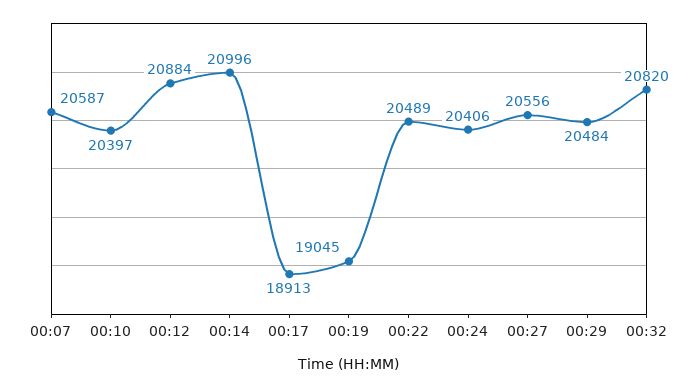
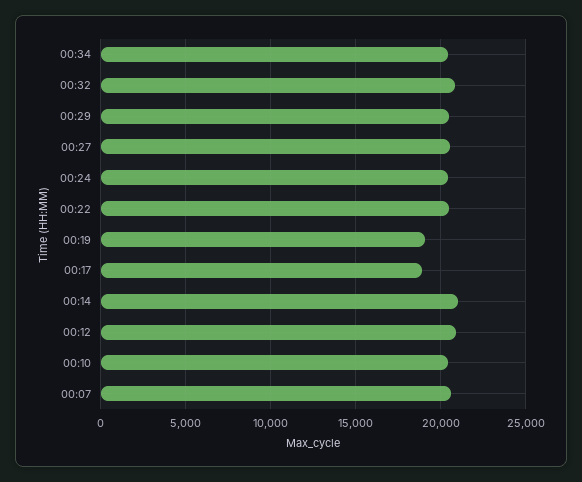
00:34: none -> 20500

